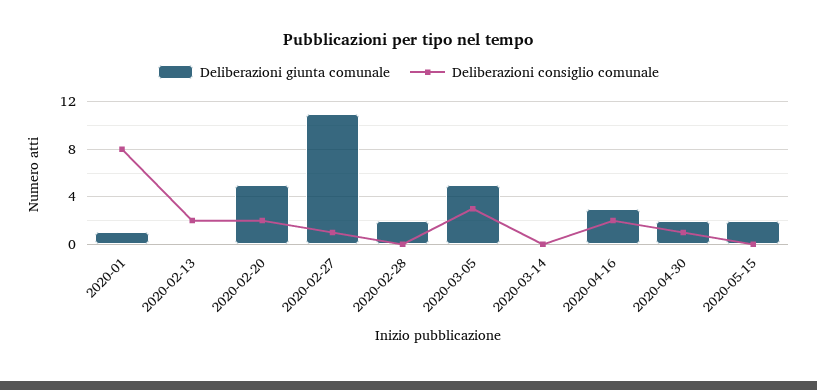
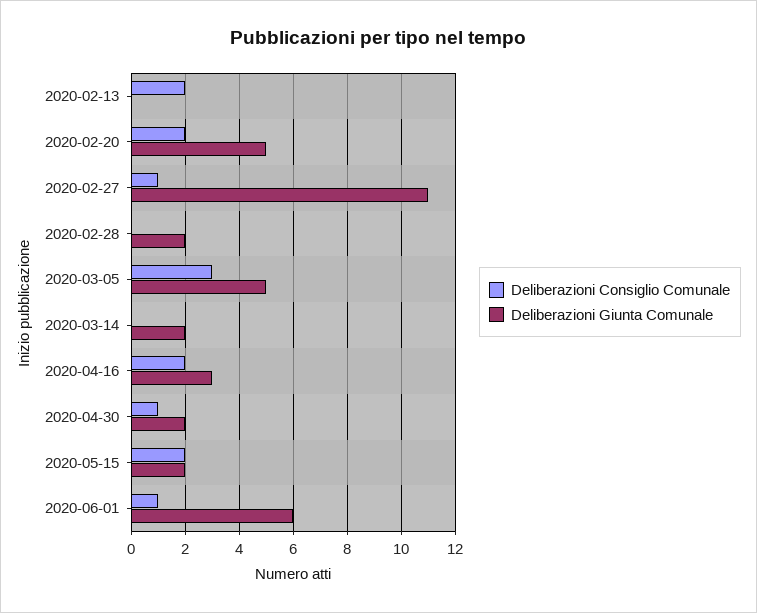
Deliberazioni giunta comunale, 2020-01: 1 -> none
Deliberazioni consiglio comunale, 2020-01: 8 -> none
Deliberazioni giunta comunale, 2020-03-14: 0 -> 2
Deliberazioni consiglio comunale, 2020-05-15: 0 -> 2
Deliberazioni consiglio comunale, 2020-06-01: none -> 1
Deliberazioni giunta comunale, 2020-06-01: none -> 6

